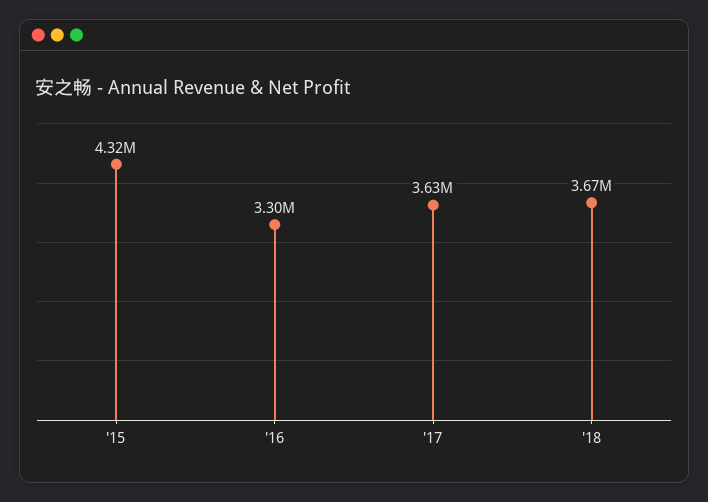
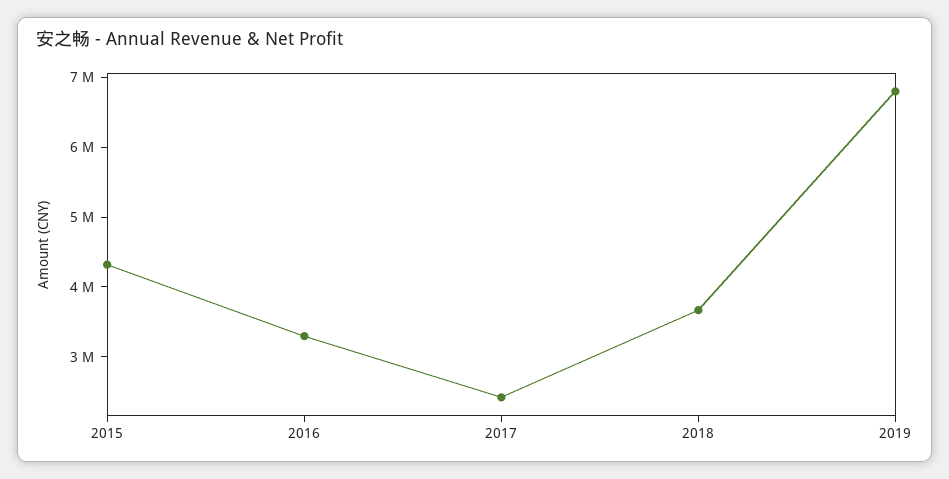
'17: 3630000 -> 2400000
2019: none -> 6800000

